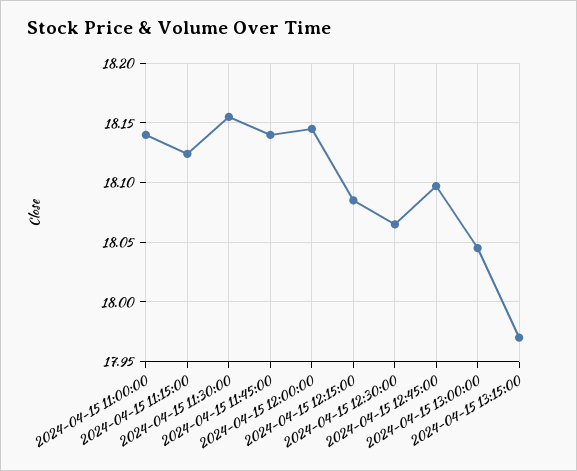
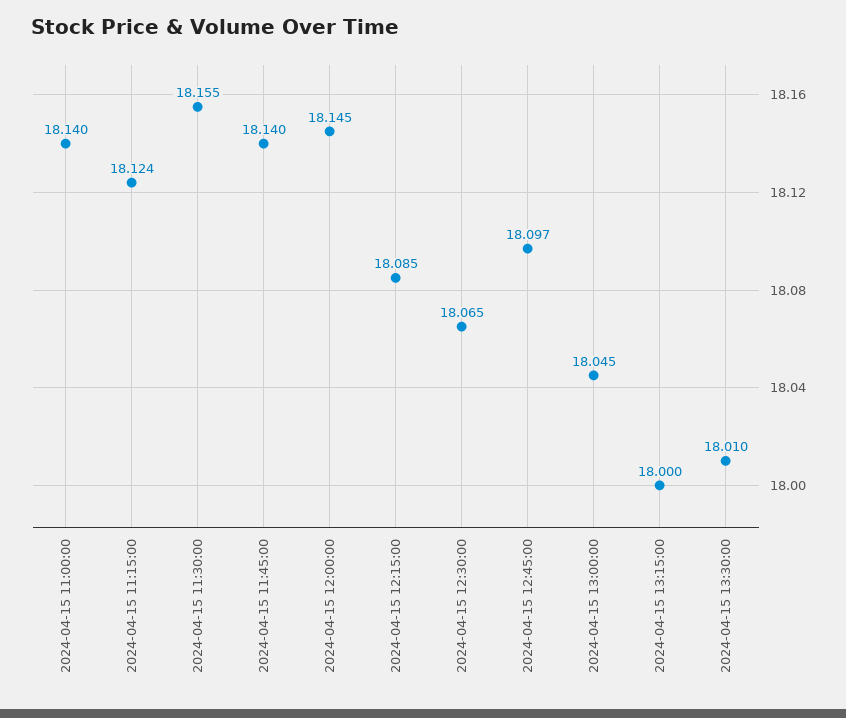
2024-04-15 13:15:00: 17.97 -> 18
2024-04-15 13:30:00: none -> 18.01

